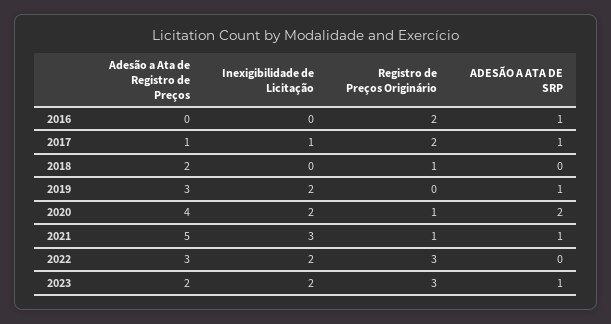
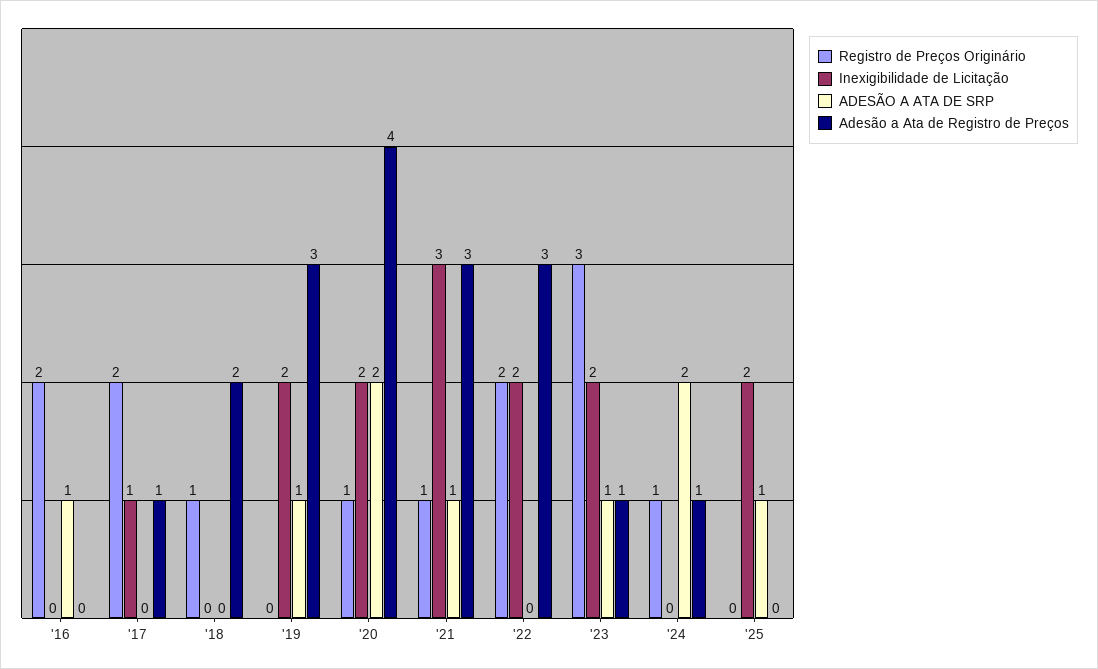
ADESÃO A ATA DE SRP, 2017: 1 -> 0
Adesão a Ata de Registro de Preços, 2021: 5 -> 3
Registro de Preços Originário, 2022: 3 -> 2
Adesão a Ata de Registro de Preços, 2023: 2 -> 1
Registro de Preços Originário, '24: none -> 1
Inexigibilidade de Licitação, '24: none -> 0
ADESÃO A ATA DE SRP, '24: none -> 2
Adesão a Ata de Registro de Preços, '24: none -> 1
Registro de Preços Originário, '25: none -> 0
Inexigibilidade de Licitação, '25: none -> 2
ADESÃO A ATA DE SRP, '25: none -> 1
Adesão a Ata de Registro de Preços, '25: none -> 0

